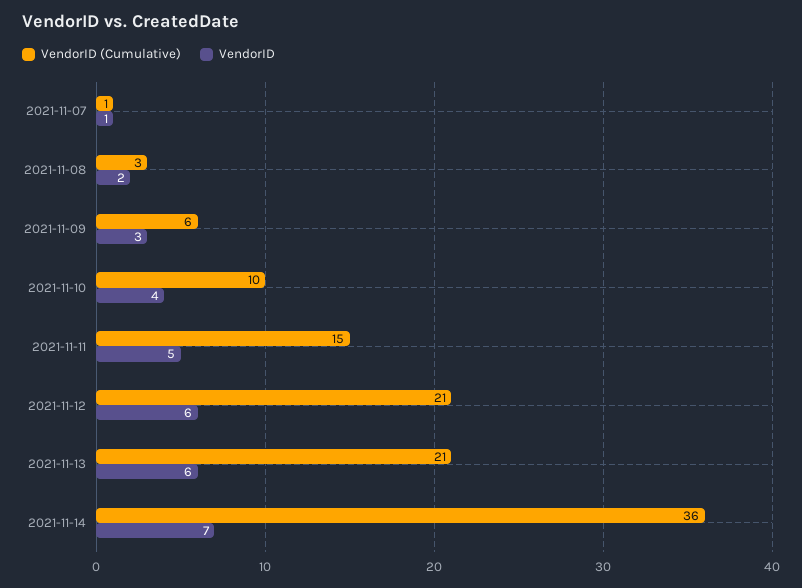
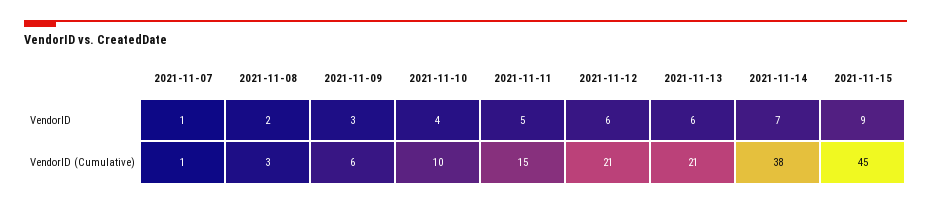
VendorID (Cumulative), 2021-11-14: 36 -> 38
VendorID, 2021-11-15: none -> 9
VendorID (Cumulative), 2021-11-15: none -> 45

